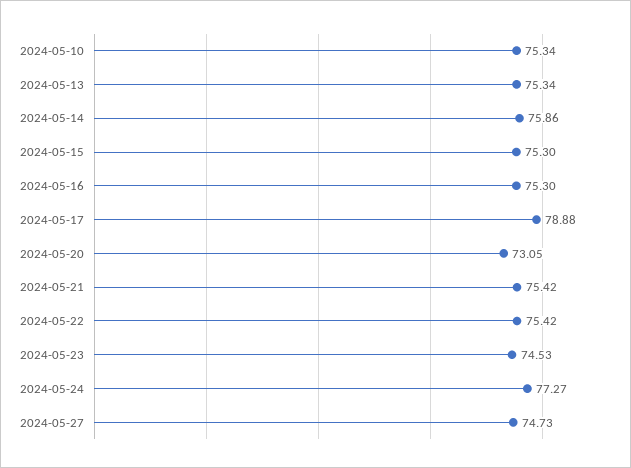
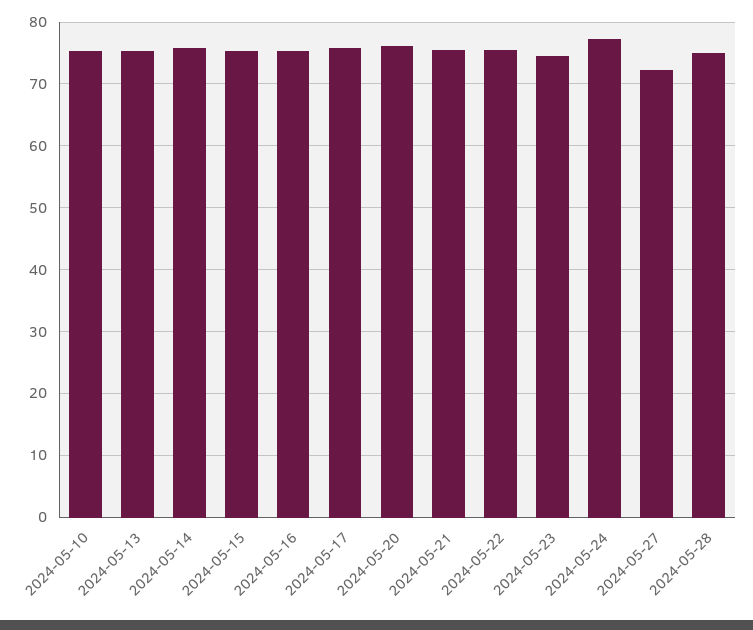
2024-05-17: 78.88 -> 76
2024-05-20: 73.05 -> 76
2024-05-27: 74.73 -> 72
2024-05-28: none -> 75

